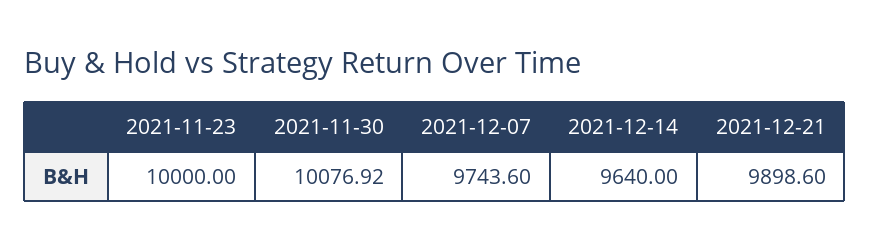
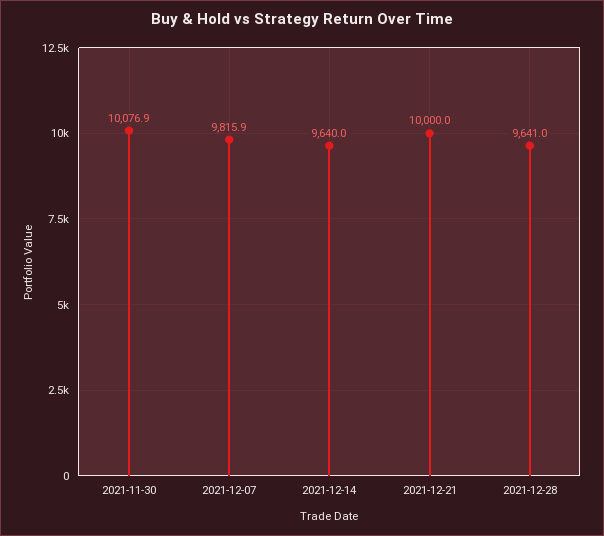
2021-11-23: 10000 -> none
2021-12-07: 9743.6 -> 9815.9
2021-12-21: 9898.6 -> 10000
2021-12-28: none -> 9641

